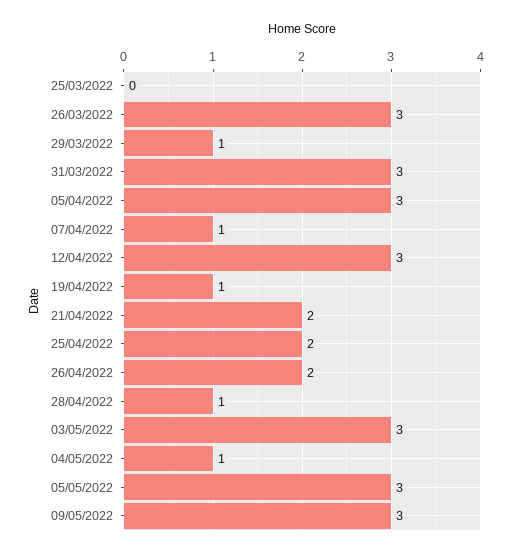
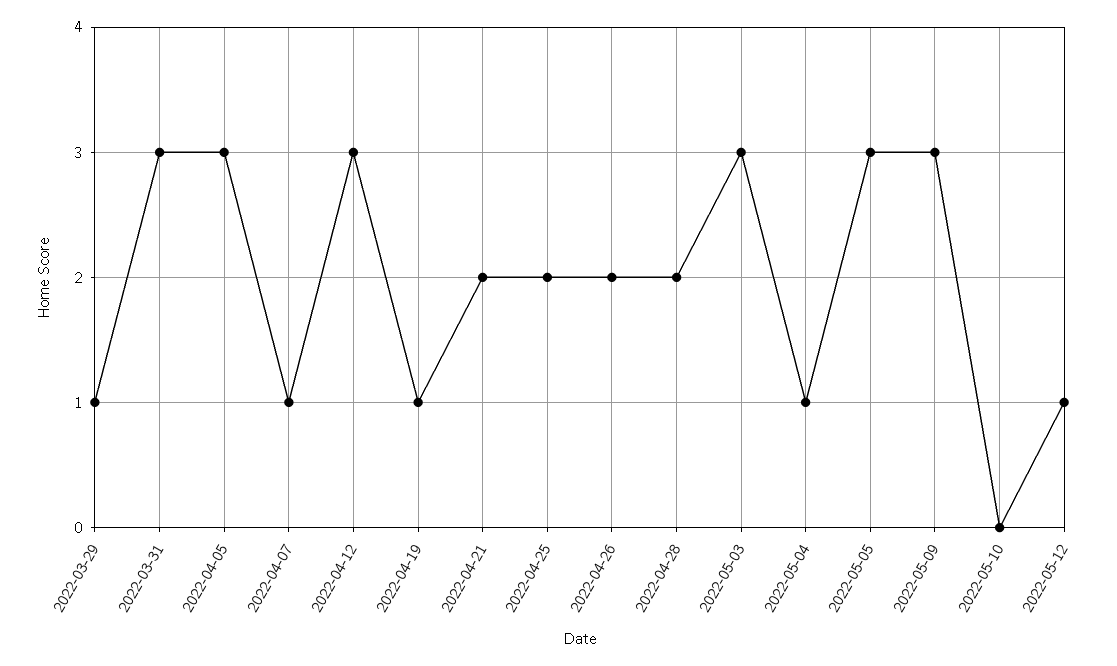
25/03/2022: 0 -> none
26/03/2022: 3 -> none
28/04/2022: 1 -> 2
2022-05-10: none -> 0
2022-05-12: none -> 1

